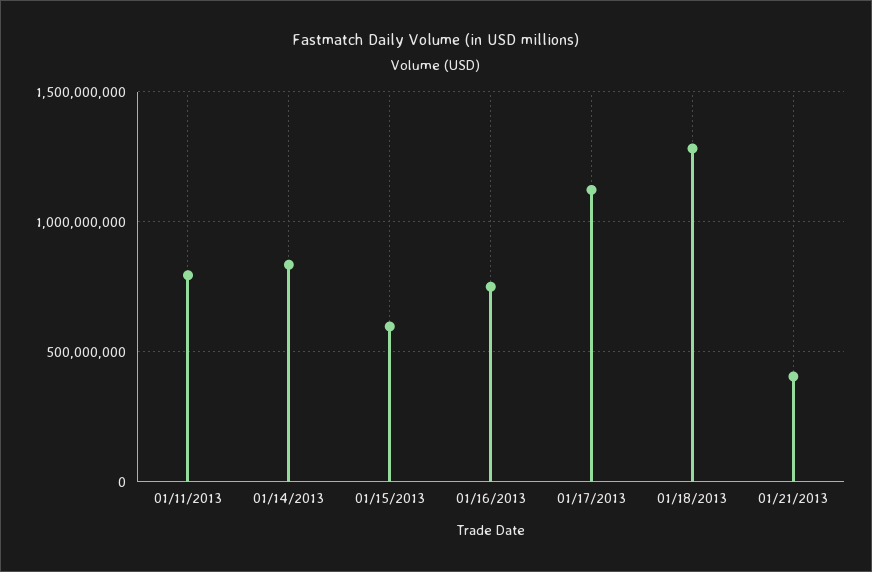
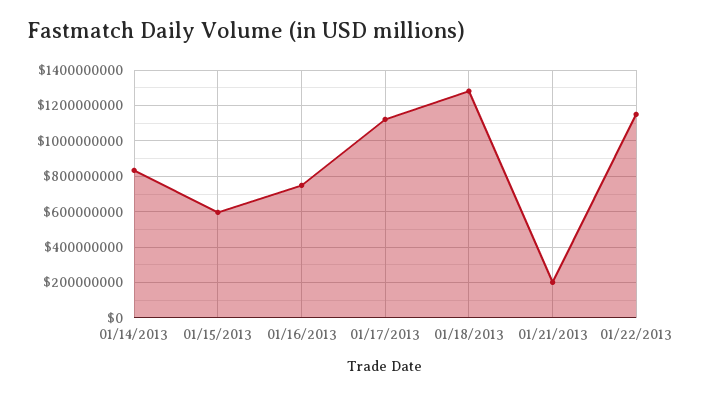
01/11/2013: 800000000 -> none
01/21/2013: 400000000 -> 200000000
01/22/2013: none -> 1150000000

